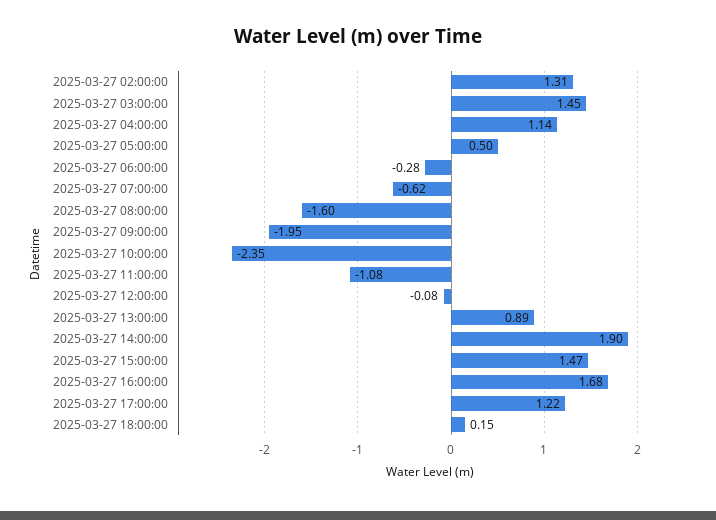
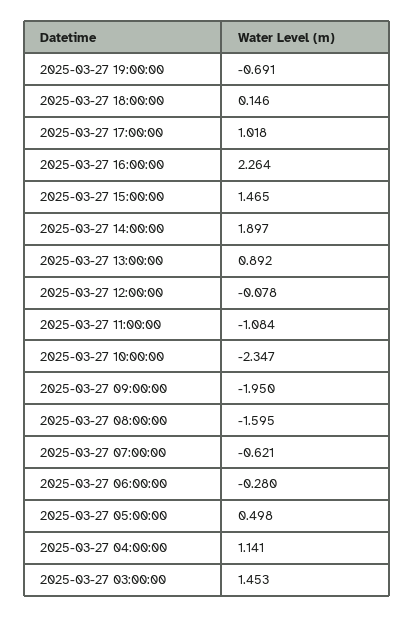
2025-03-27 02:00:00: 1.31 -> none
2025-03-27 16:00:00: 1.68 -> 2.264
2025-03-27 17:00:00: 1.22 -> 1.018
2025-03-27 19:00:00: none -> -0.691

